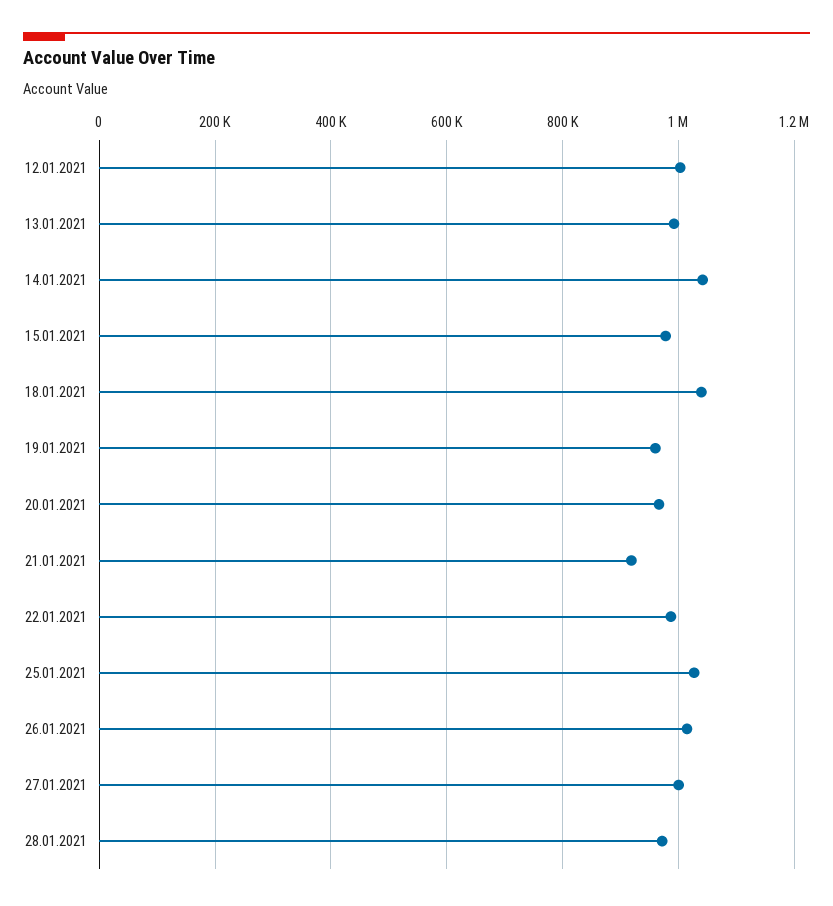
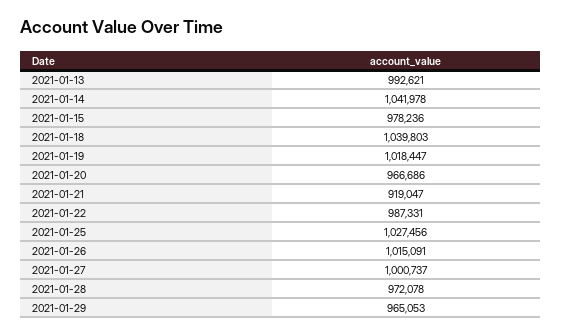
12.01.2021: 1000000 -> none
19.01.2021: 960000 -> 1018447
2021-01-29: none -> 965053

